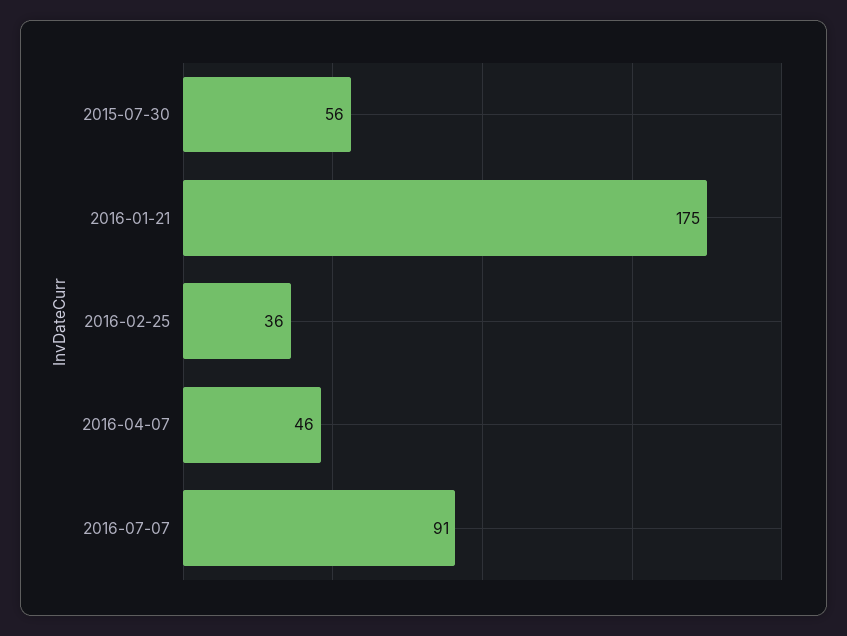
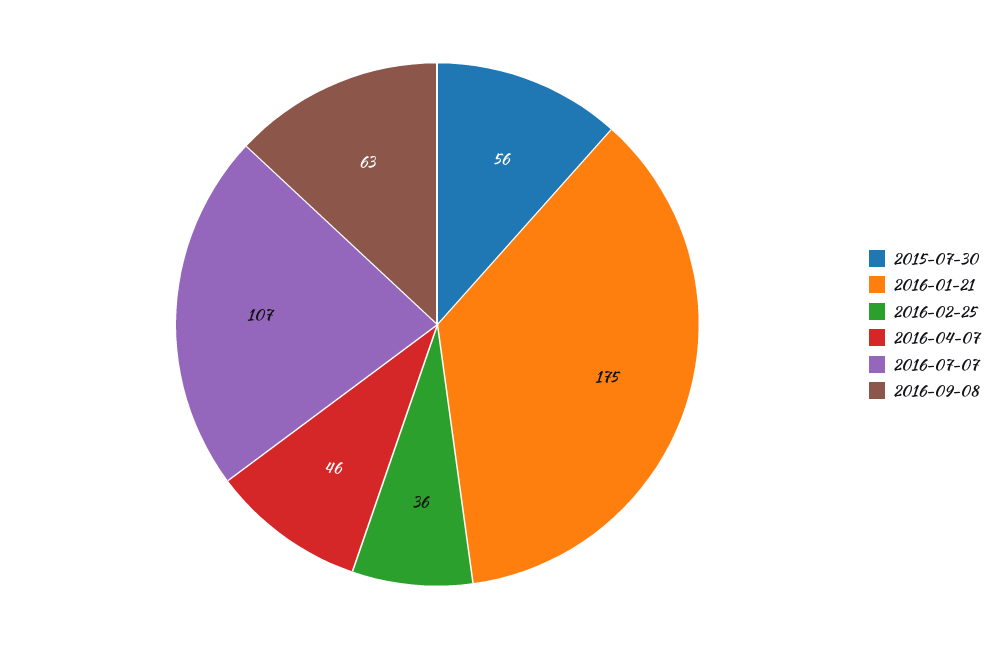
2016-07-07: 91 -> 107
2016-09-08: none -> 63

